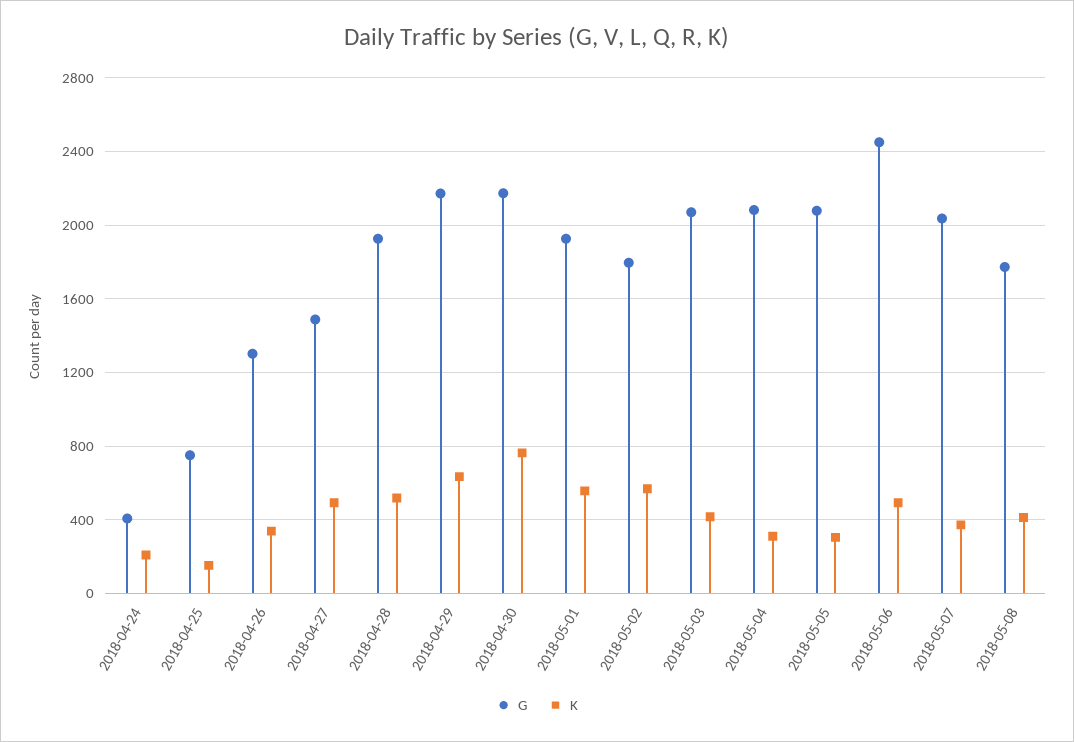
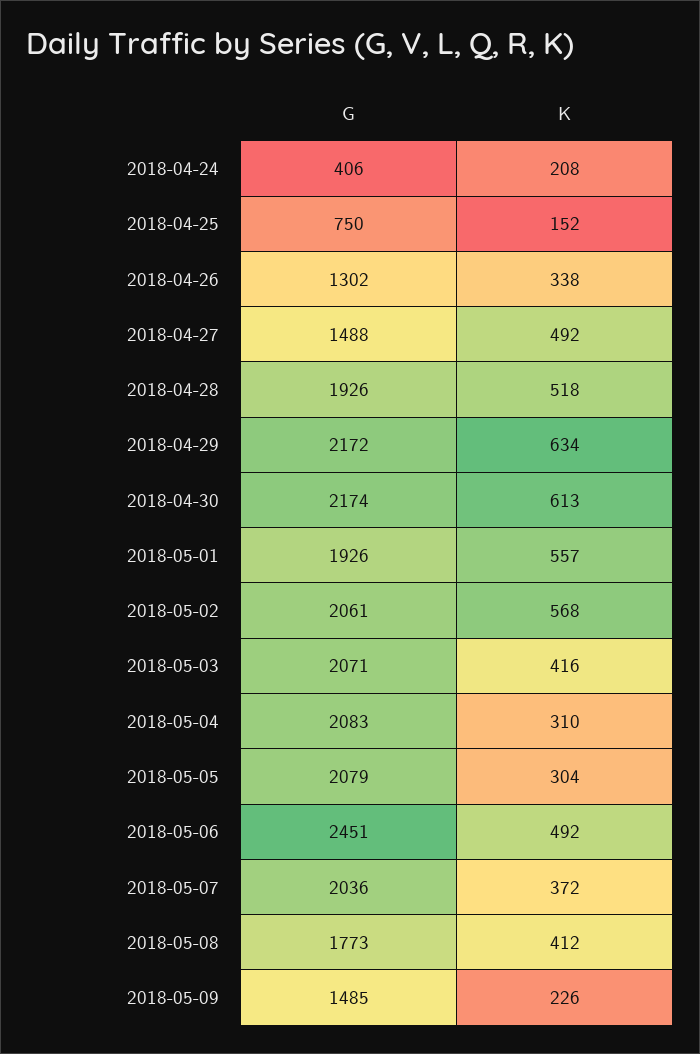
K, 2018-04-30: 750 -> 613
G, 2018-05-02: 1800 -> 2061
G, 2018-05-09: none -> 1485
K, 2018-05-09: none -> 226

